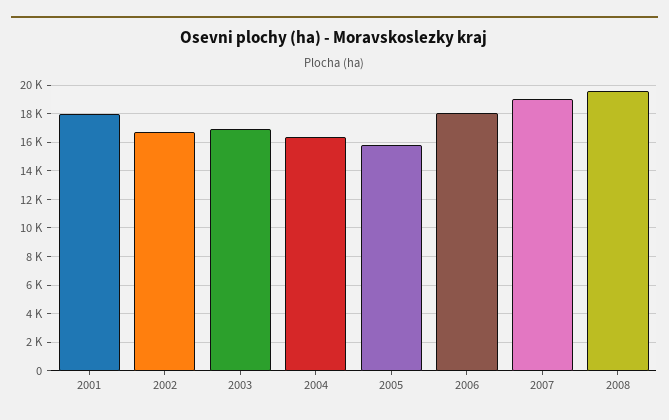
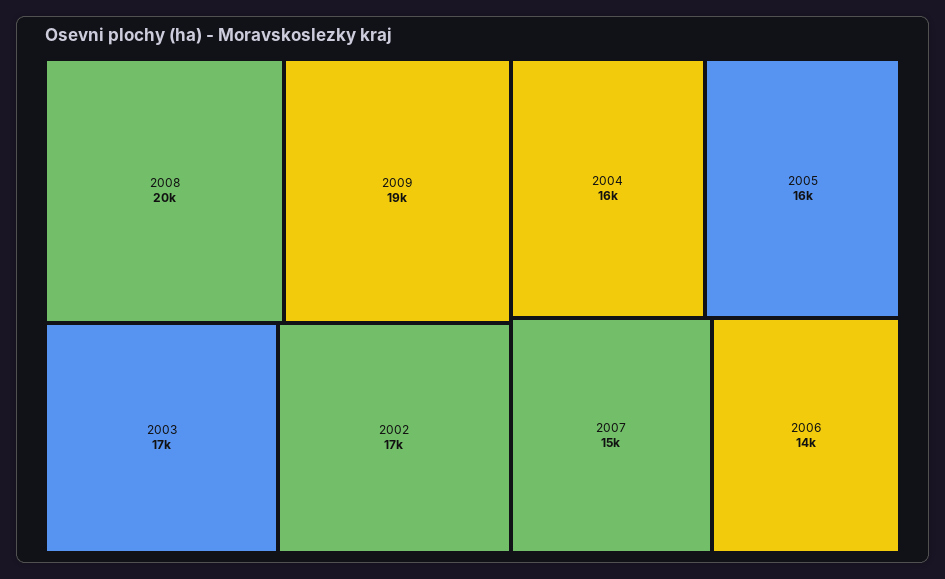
2001: 18000 -> none
2006: 18000 -> 14000
2007: 19000 -> 15000
2009: none -> 19000

